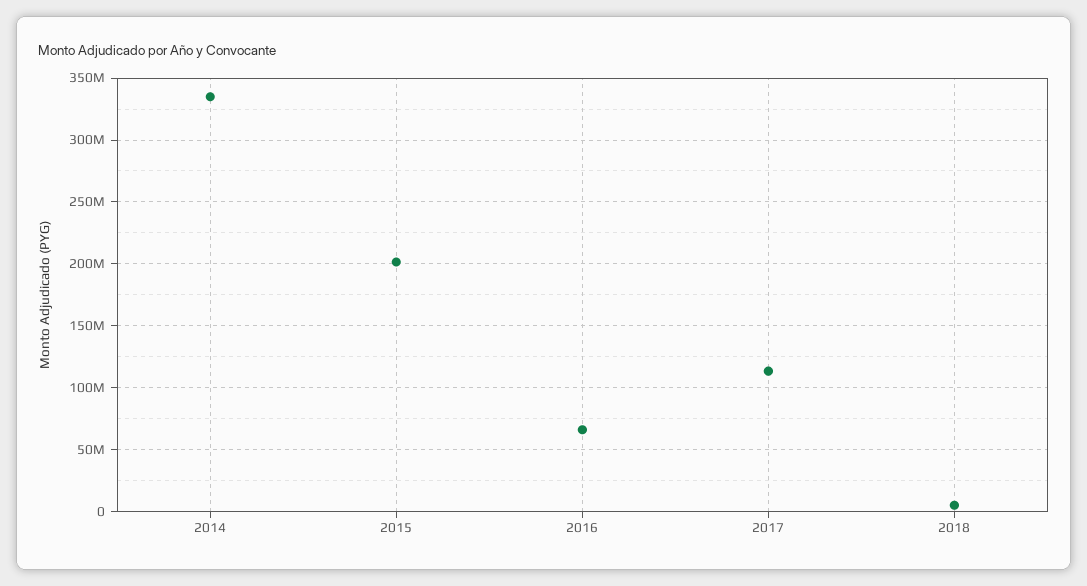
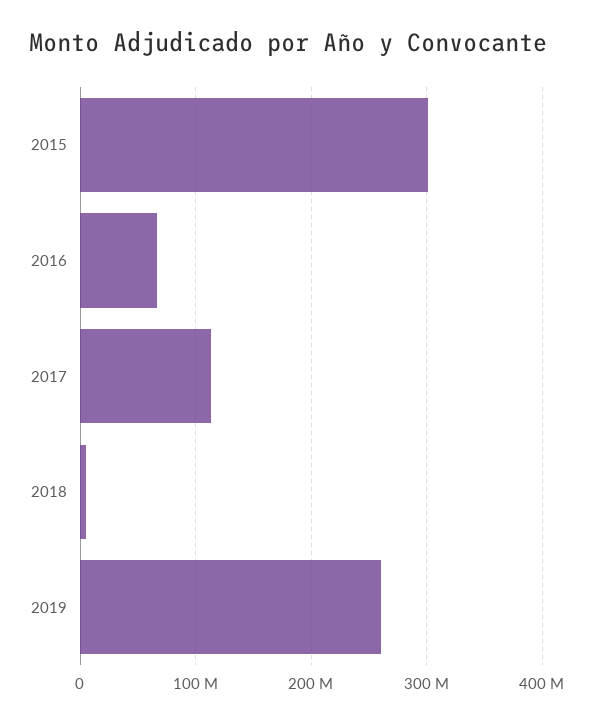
2014: 335000000 -> none
2015: 200000000 -> 300000000
2019: none -> 260000000

